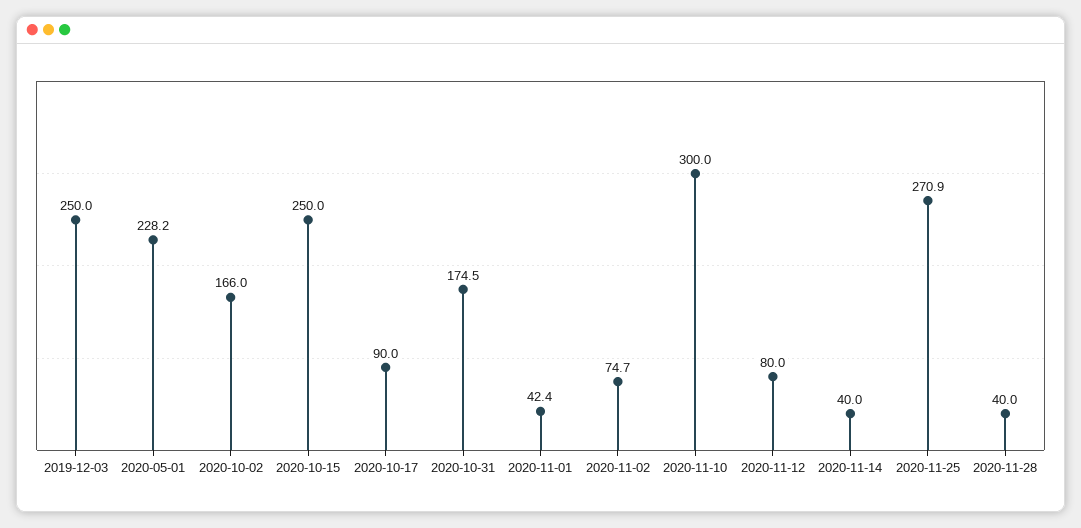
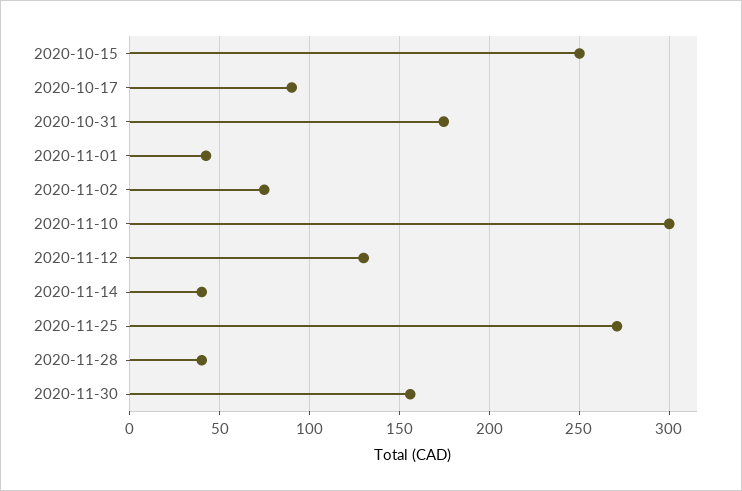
2019-12-03: 250 -> none
2020-05-01: 228.2 -> none
2020-10-02: 166 -> none
2020-11-12: 80 -> 130
2020-11-30: none -> 155

